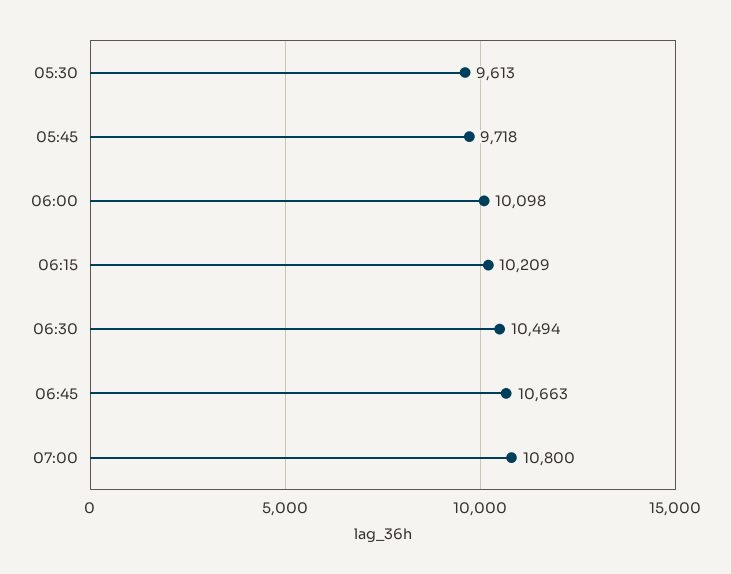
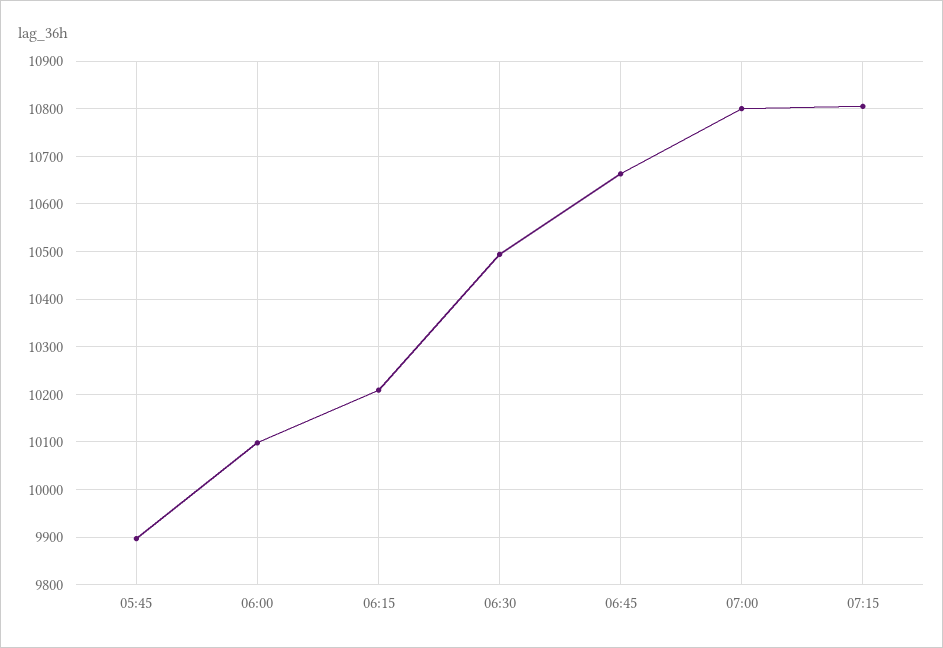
05:30: 9613 -> none
05:45: 9718 -> 9900
07:15: none -> 10800

